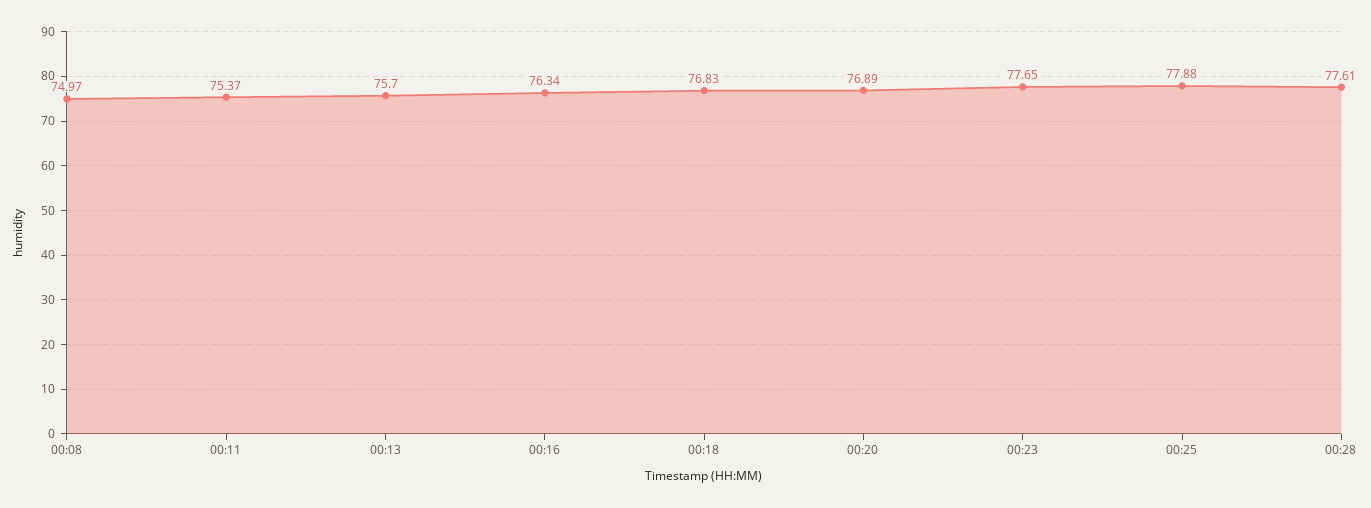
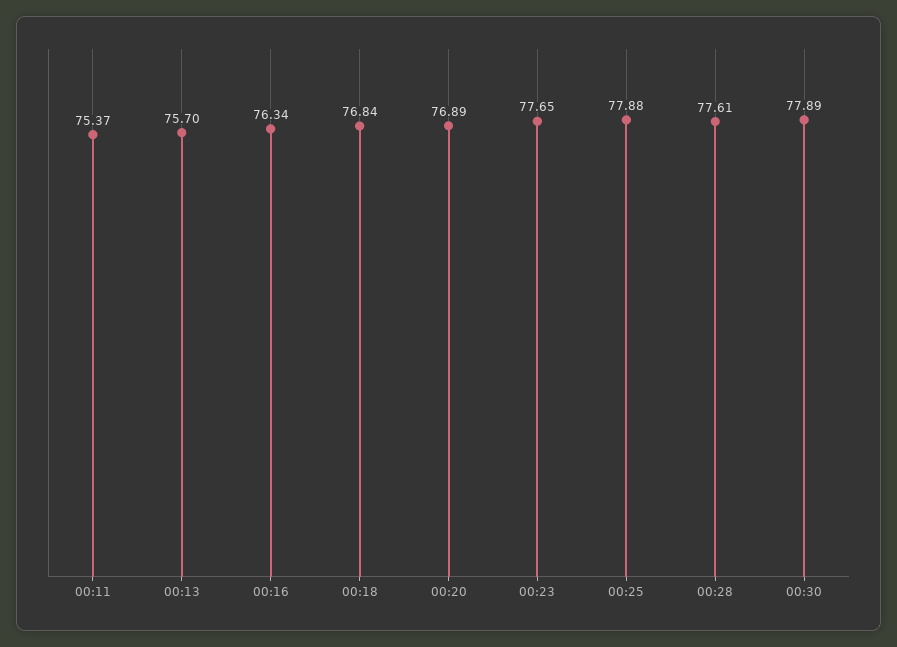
00:08: 74.97 -> none
00:18: 76.83 -> 76.84
00:30: none -> 77.89

